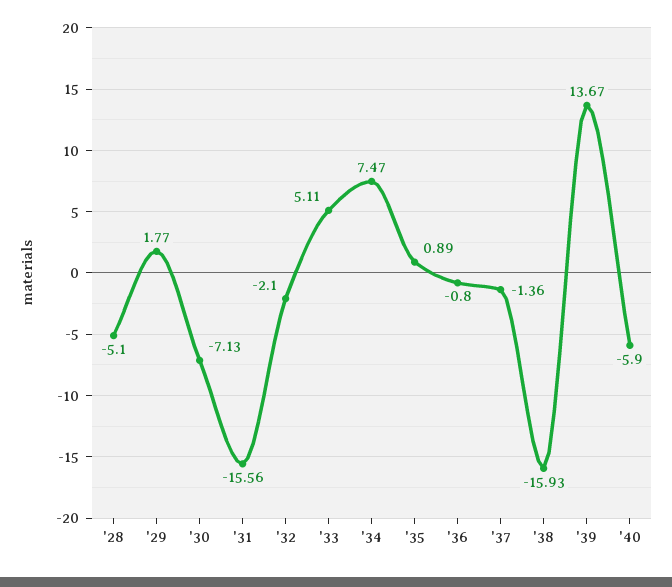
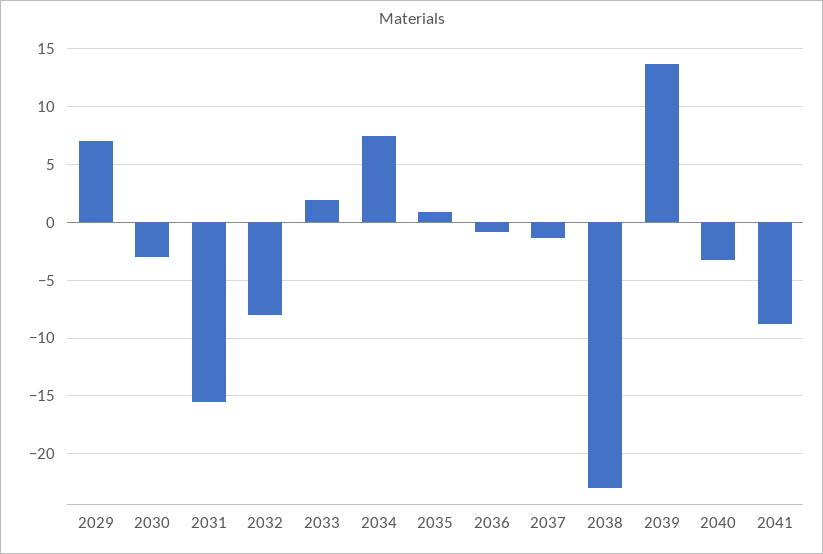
'28: -5.1 -> none
'29: 1.77 -> 7
'30: -7.13 -> -3
'32: -2.1 -> -8
'33: 5.11 -> 2
'38: -15.93 -> -23
'40: -5.9 -> -3
2041: none -> -9

